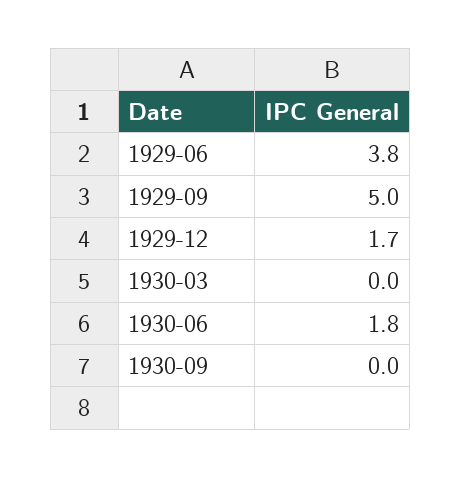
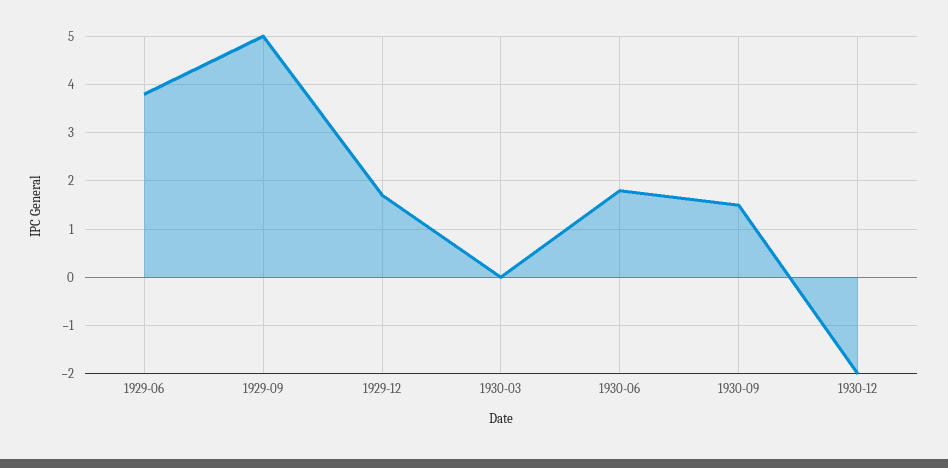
1930-09: 0 -> 1.5
1930-12: none -> -2

